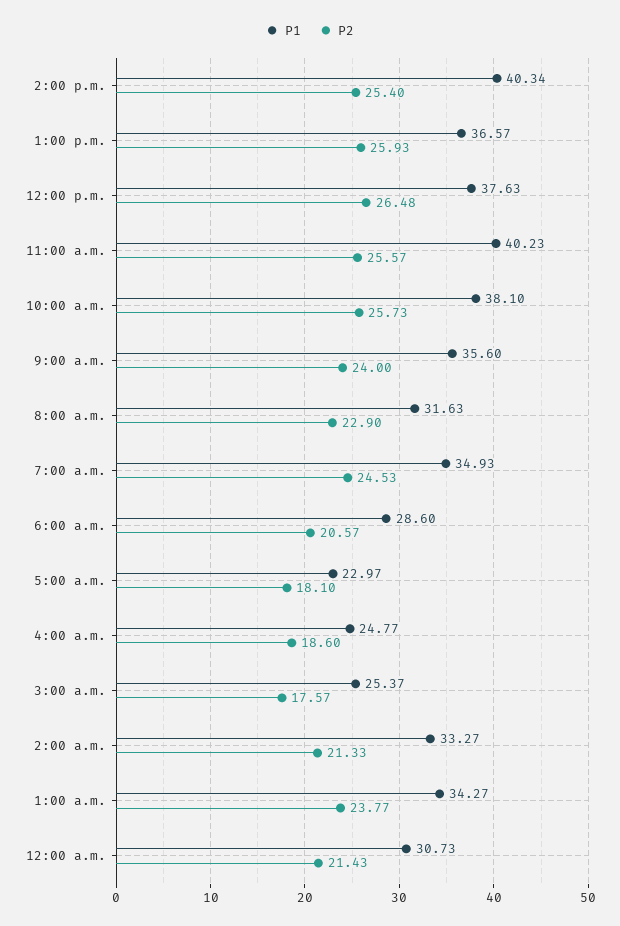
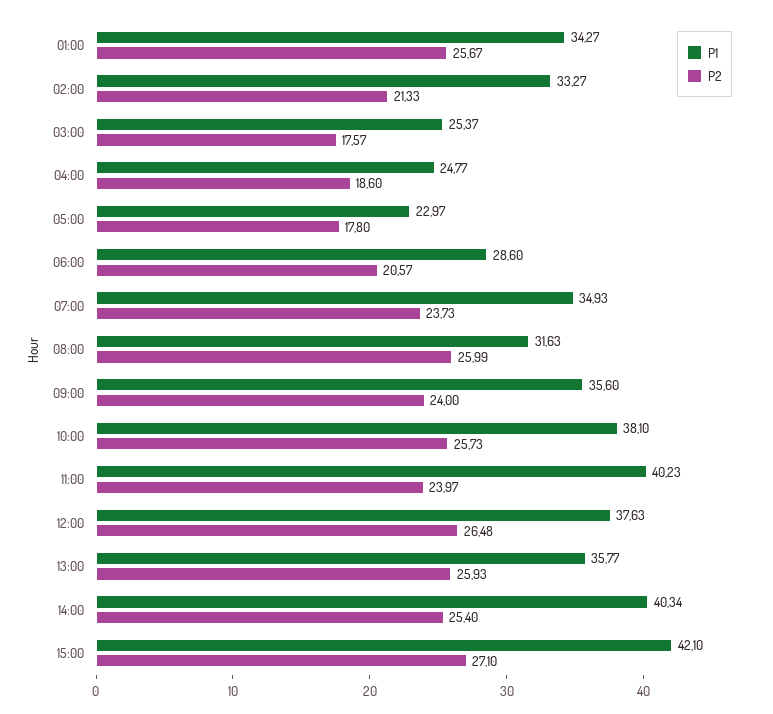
P1, 1:00 p.m.: 36.57 -> 35.77
P2, 11:00 a.m.: 25.57 -> 23.97
P2, 8:00 a.m.: 22.9 -> 25.99
P2, 7:00 a.m.: 24.53 -> 23.73
P2, 5:00 a.m.: 18.1 -> 17.8
P2, 1:00 a.m.: 23.77 -> 25.67
P1, 12:00 a.m.: 30.73 -> none
P2, 12:00 a.m.: 21.43 -> none
P1, 15:00: none -> 42.1
P2, 15:00: none -> 27.1

